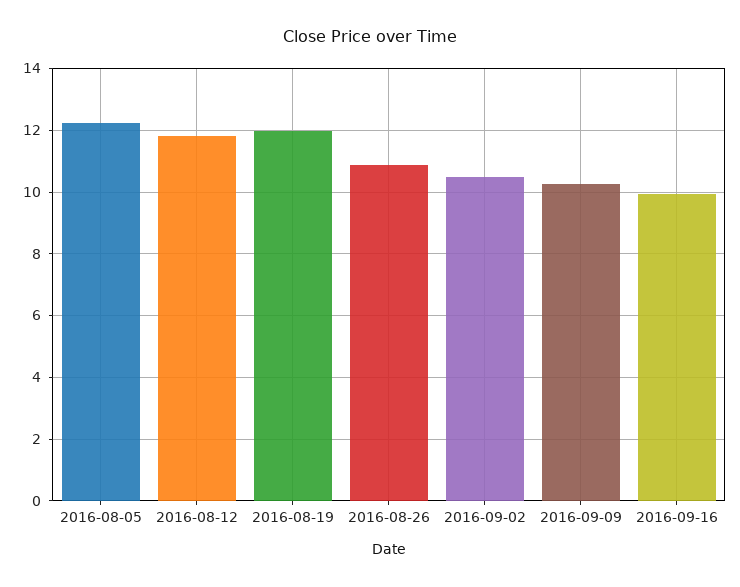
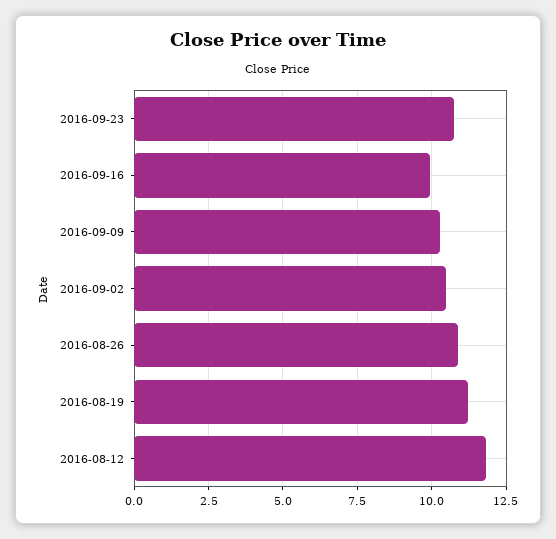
2016-08-05: 12.2 -> none
2016-08-19: 12 -> 11.25
2016-09-23: none -> 10.75

